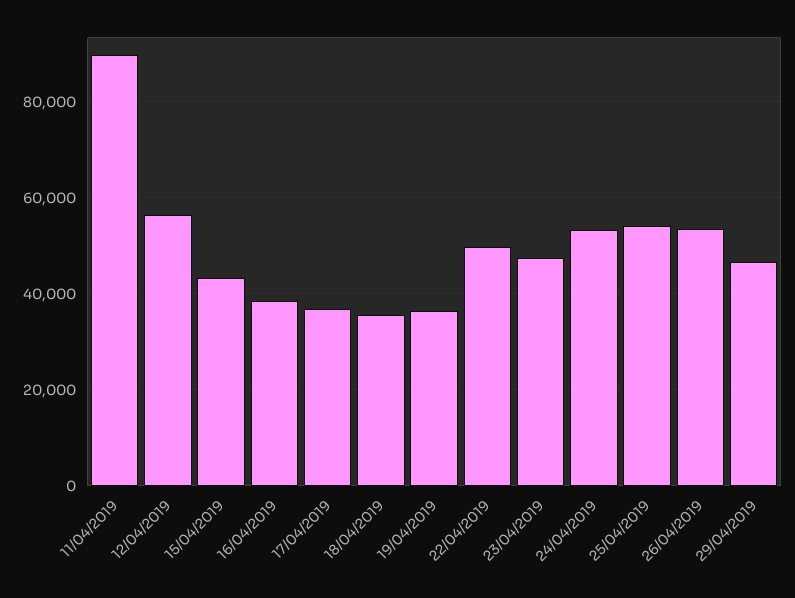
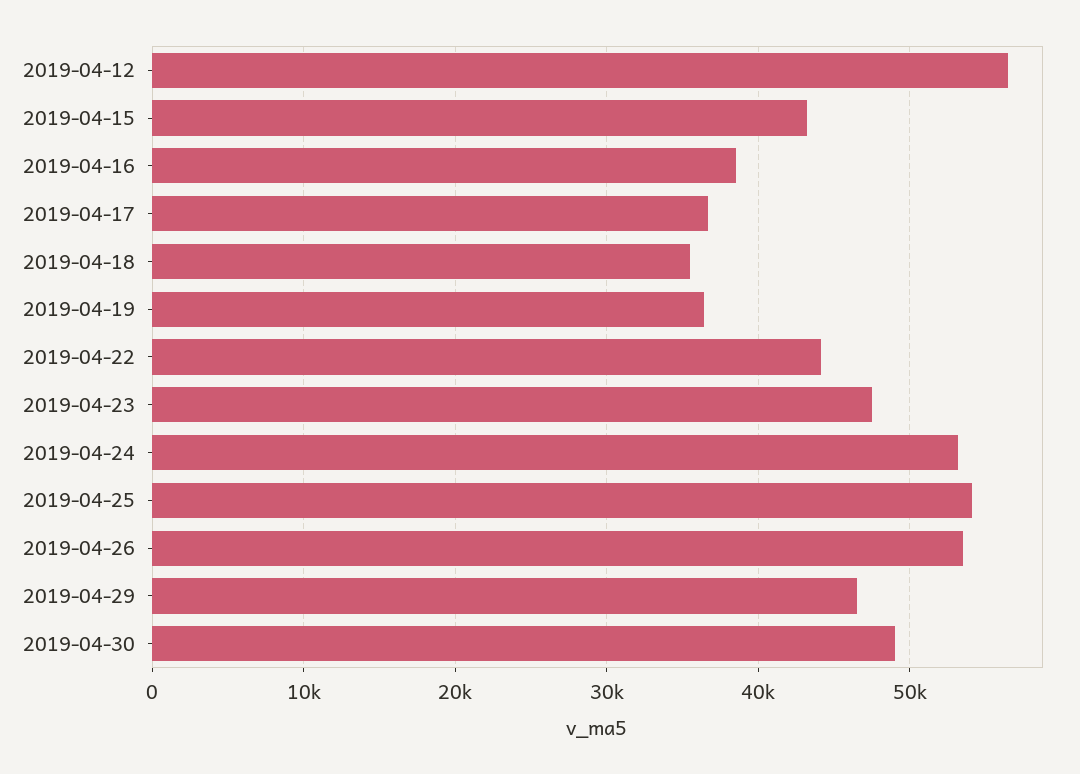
11/04/2019: 90000 -> none
22/04/2019: 50000 -> 44000
2019-04-30: none -> 49000

